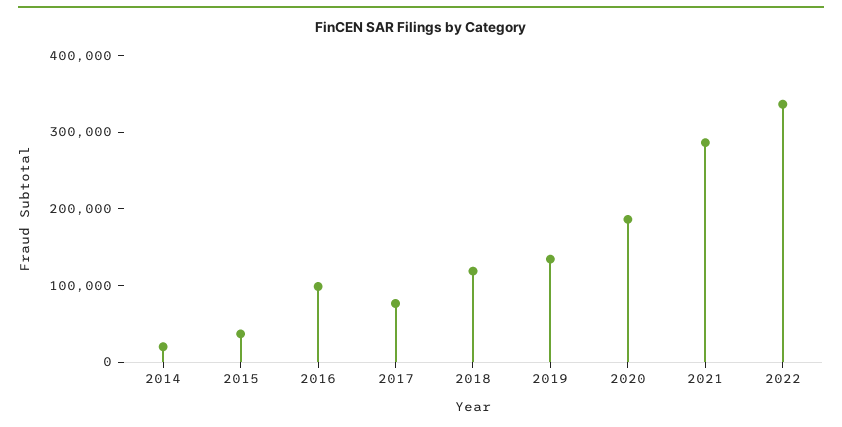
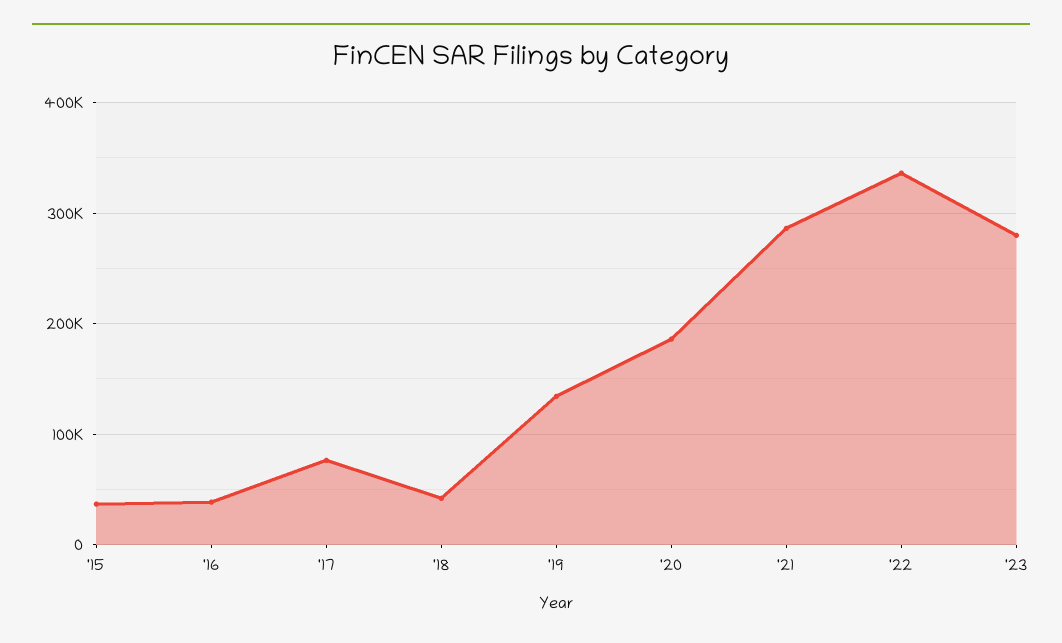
2014: 20000 -> none
2016: 100000 -> 40000
2018: 120000 -> 40000
'23: none -> 280000

